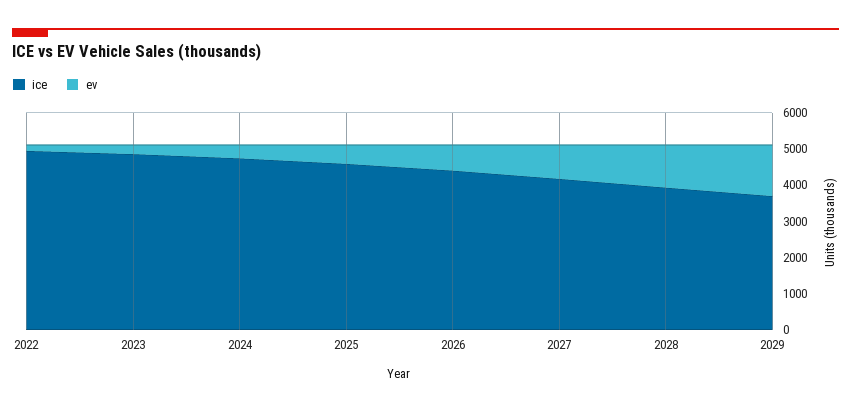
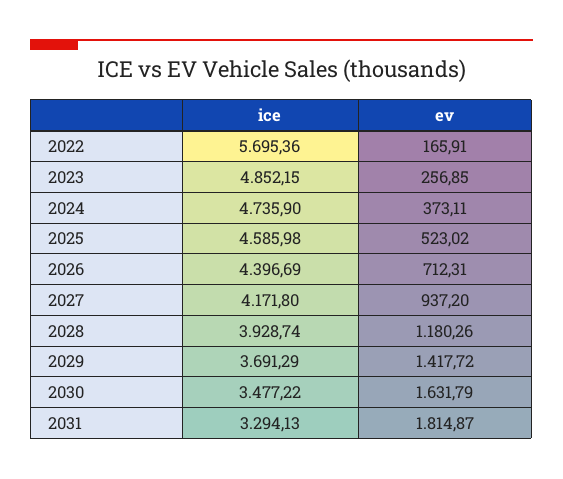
ice, 2022: 5000 -> 5695.36
ice, 2030: none -> 3477.22
ev, 2030: none -> 1631.79
ice, 2031: none -> 3294.13
ev, 2031: none -> 1814.87

